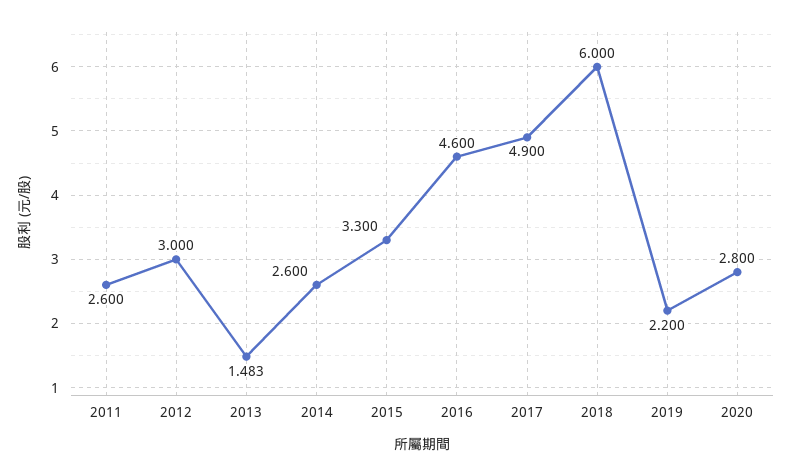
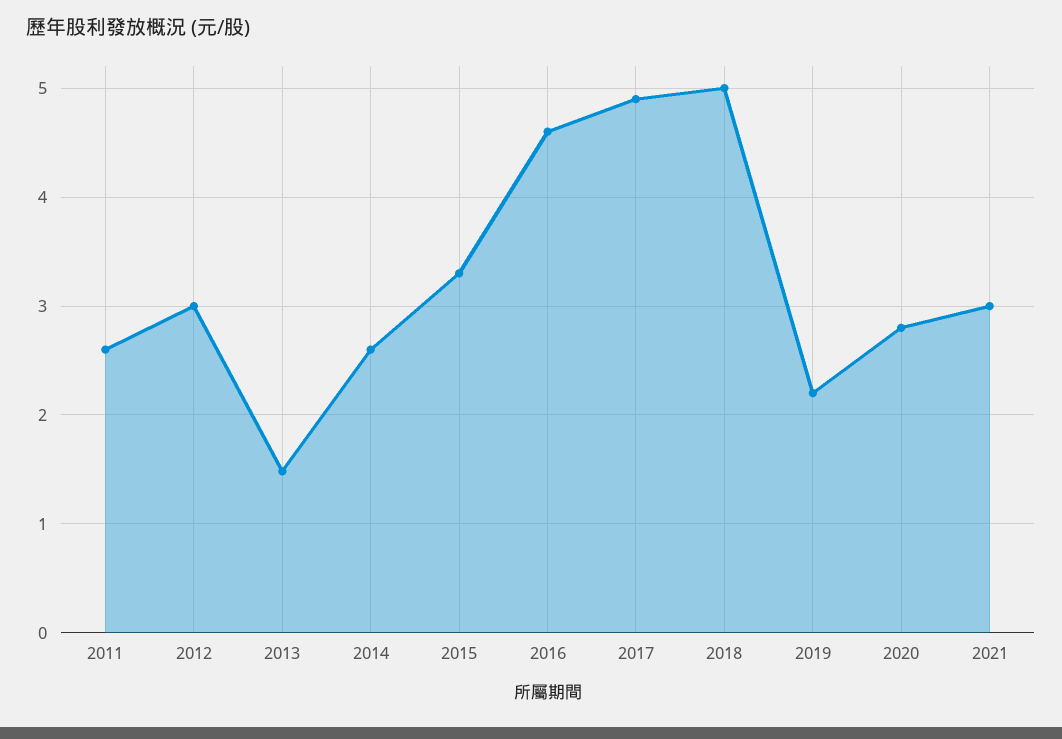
2018: 6 -> 5
2021: none -> 3

